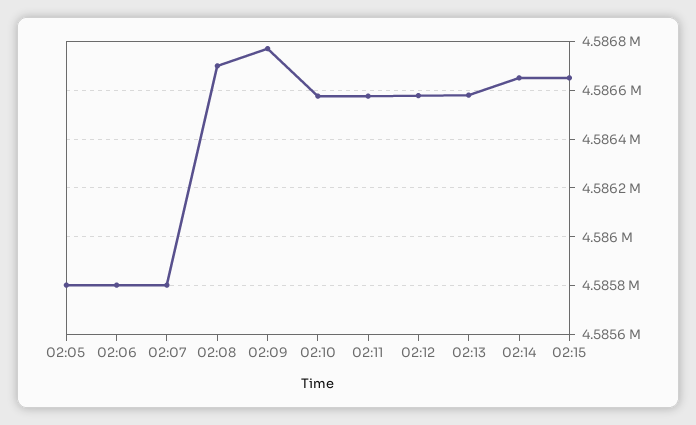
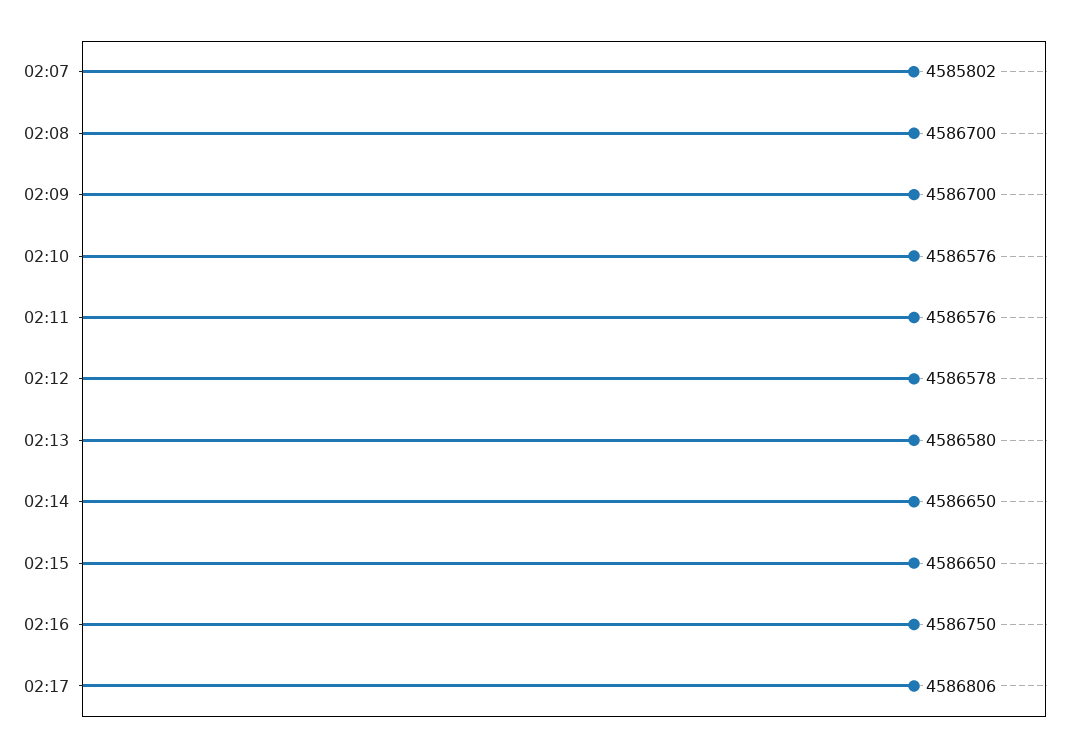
02:05: 4585800 -> none
02:06: 4585800 -> none
02:09: 4586775 -> 4586700
02:16: none -> 4586750
02:17: none -> 4586806

